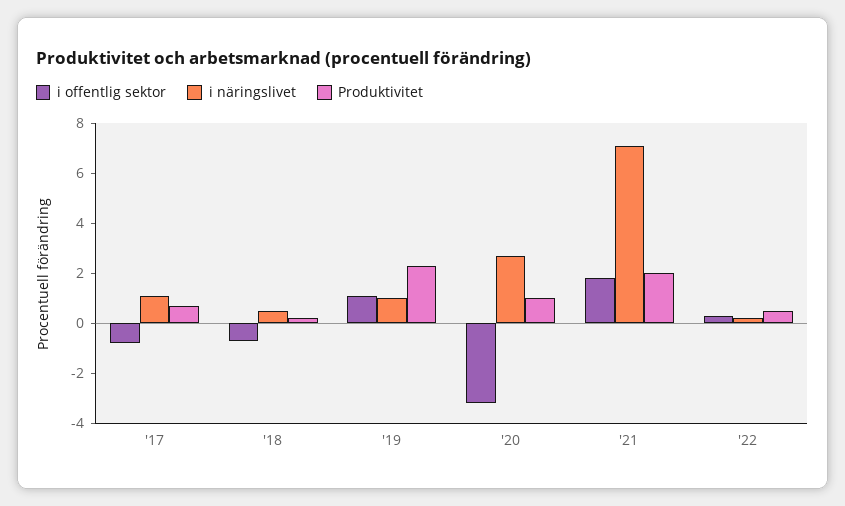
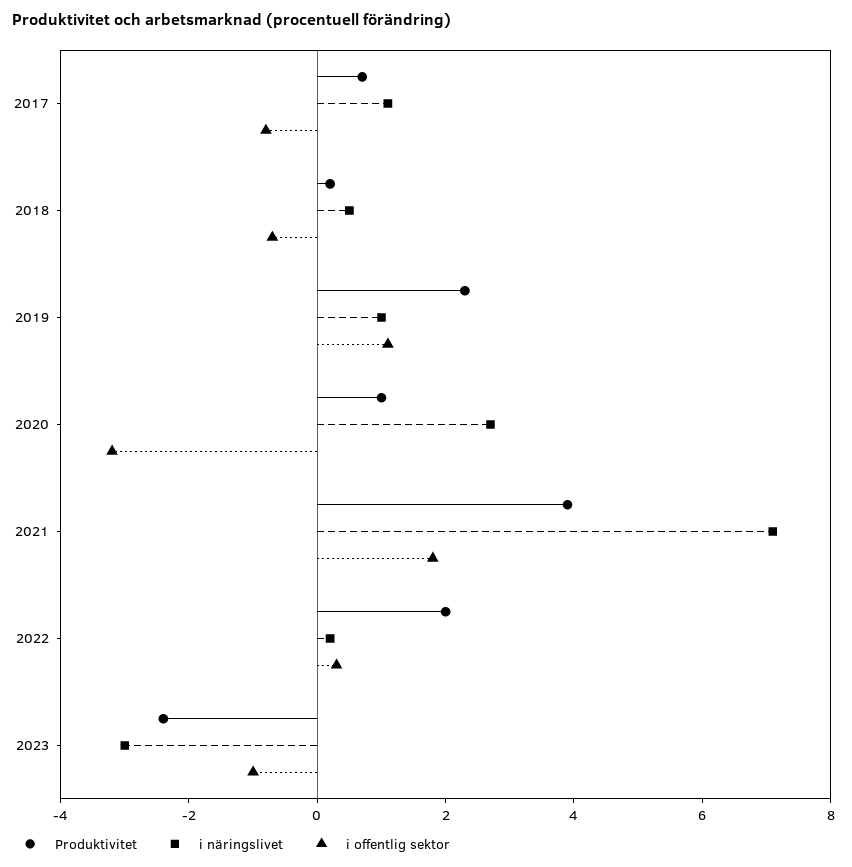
Produktivitet, '21: 2 -> 4
Produktivitet, '22: 0.5 -> 2
Produktivitet, 2023: none -> -2.5
i näringslivet, 2023: none -> -3
i offentlig sektor, 2023: none -> -1

